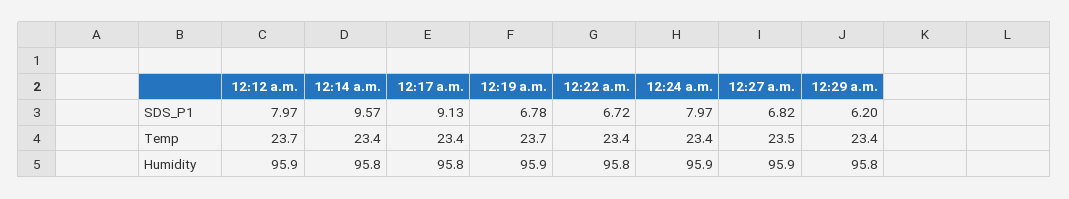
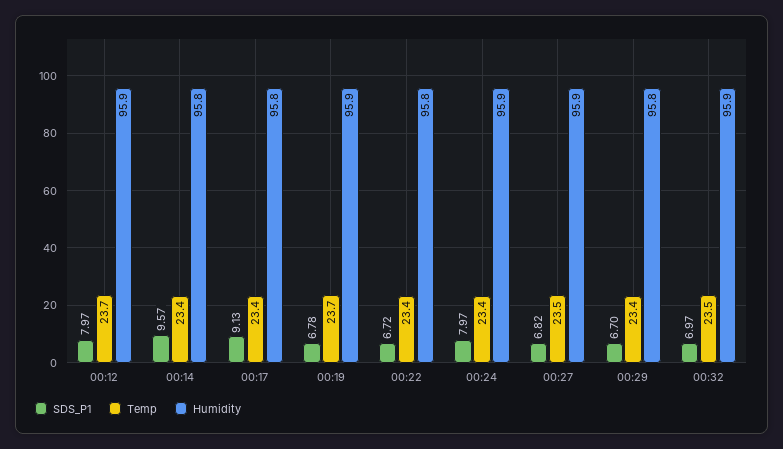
SDS_P1, 12:29 a.m.: 6.2 -> 6.7
SDS_P1, 00:32: none -> 6.97
Temp, 00:32: none -> 23.5
Humidity, 00:32: none -> 95.9

